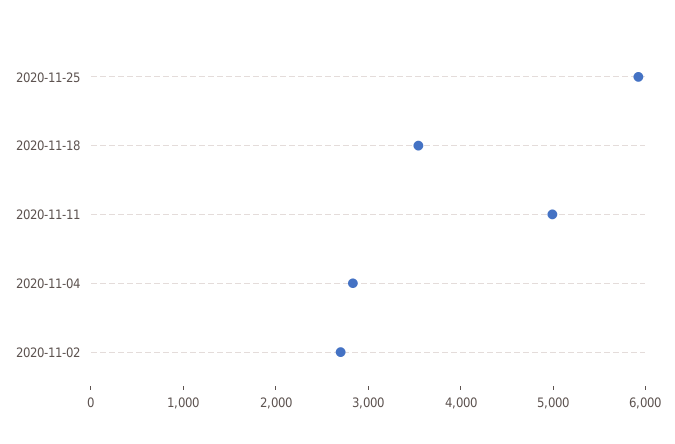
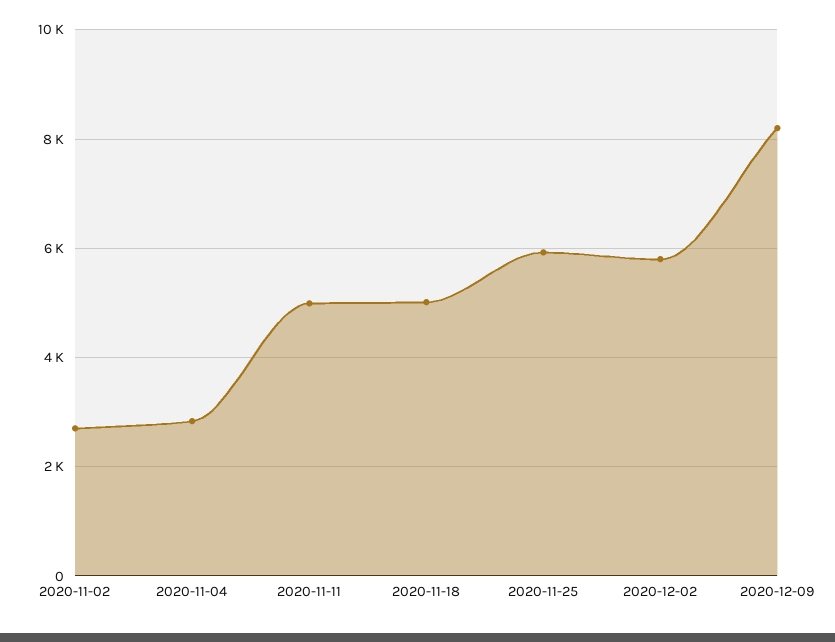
2020-11-18: 3600 -> 5000
2020-12-02: none -> 5800
2020-12-09: none -> 8200

